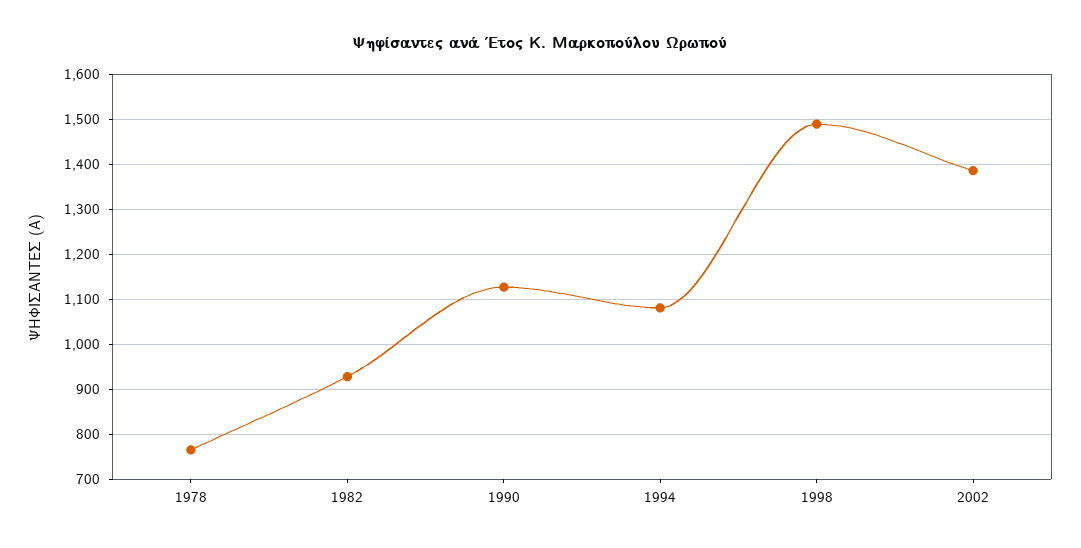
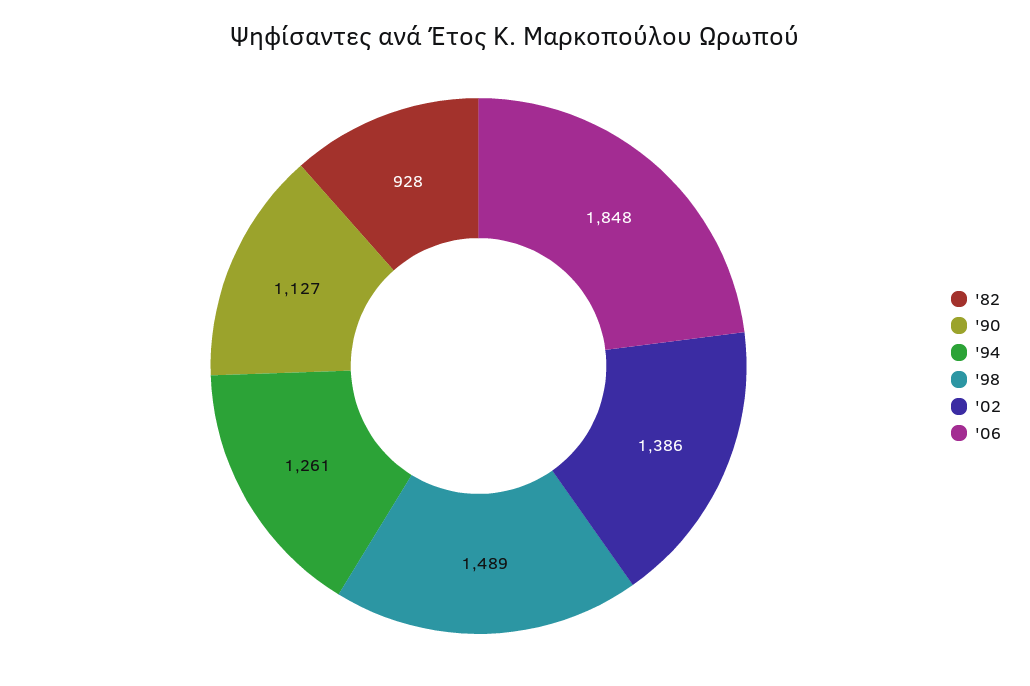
1978: 760 -> none
1994: 1080 -> 1261
'06: none -> 1848

